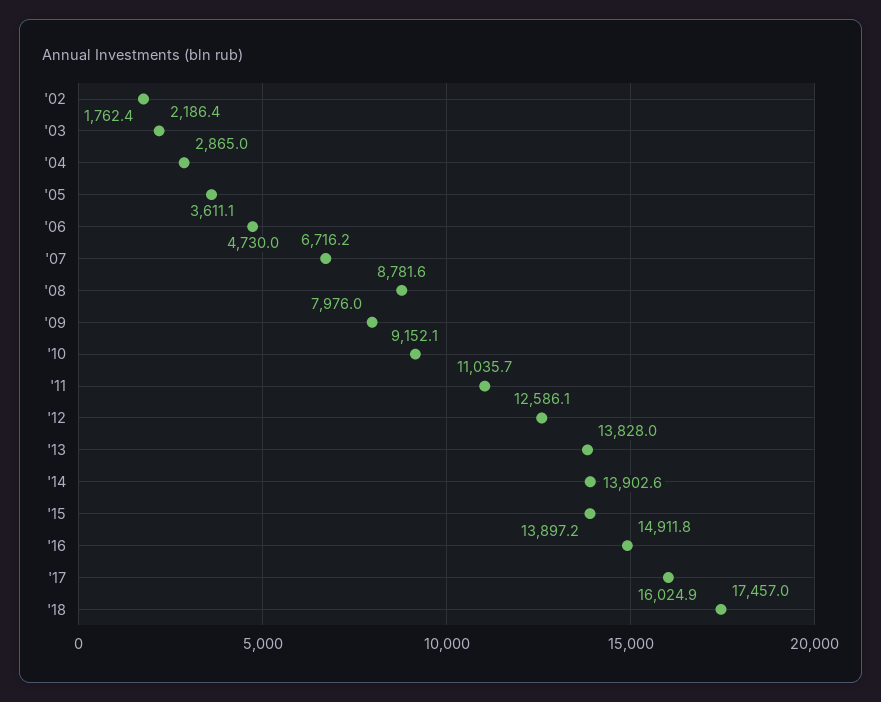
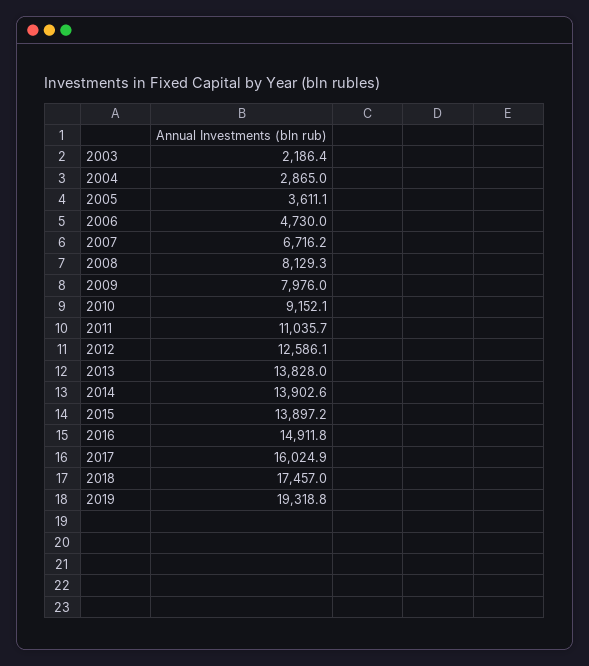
'02: 1762.4 -> none
'08: 8781.6 -> 8129.3
2019: none -> 19318.8

